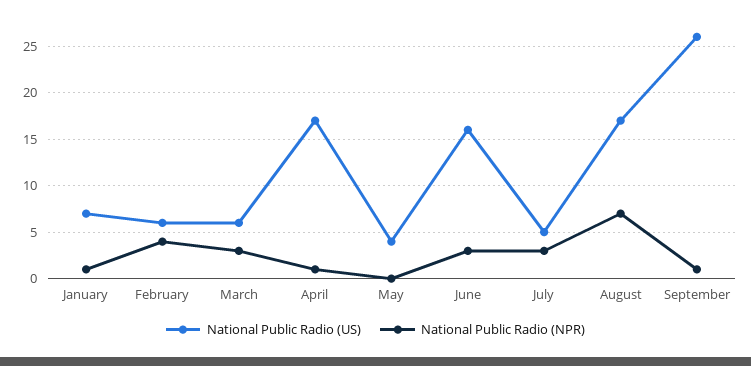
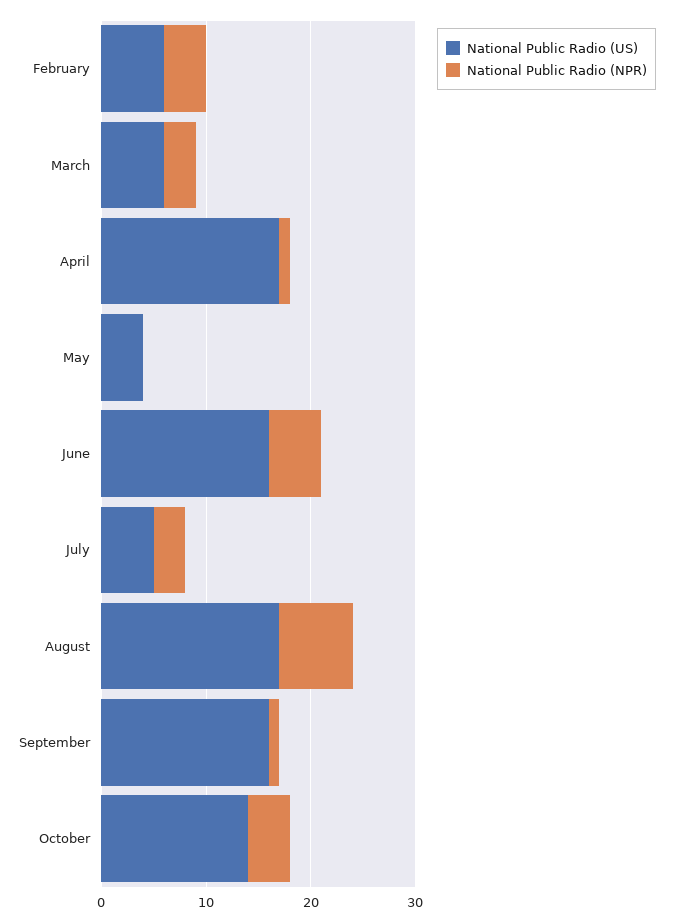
National Public Radio (US), January: 7 -> none
National Public Radio (NPR), January: 1 -> none
National Public Radio (NPR), June: 3 -> 5
National Public Radio (US), September: 26 -> 16
National Public Radio (US), October: none -> 14
National Public Radio (NPR), October: none -> 4

